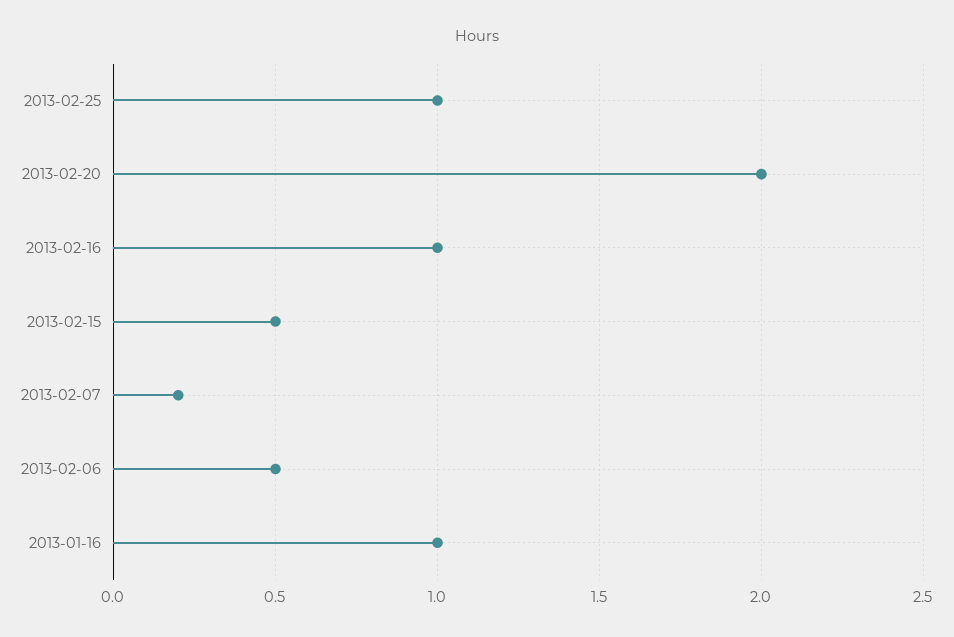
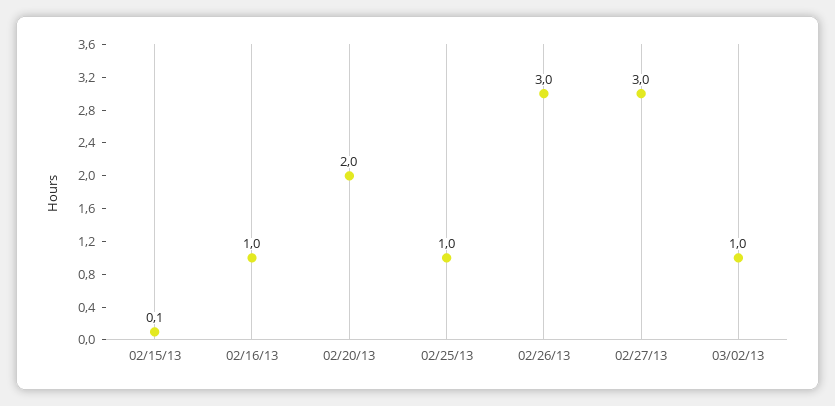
2013-02-15: 0.5 -> 0.1
2013-02-07: 0.2 -> none
2013-02-06: 0.5 -> none
2013-01-16: 1 -> none
02/26/13: none -> 3
02/27/13: none -> 3
03/02/13: none -> 1

